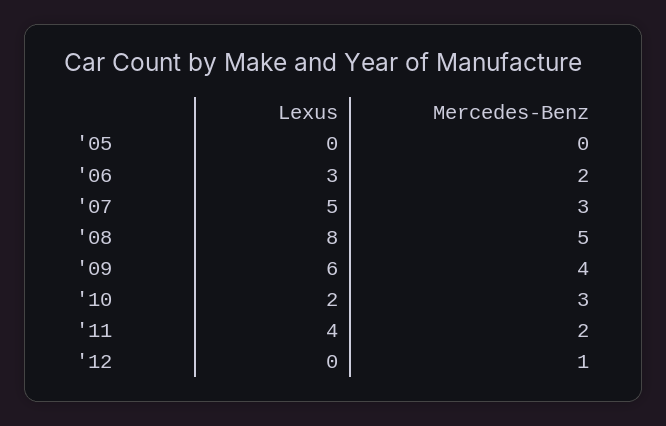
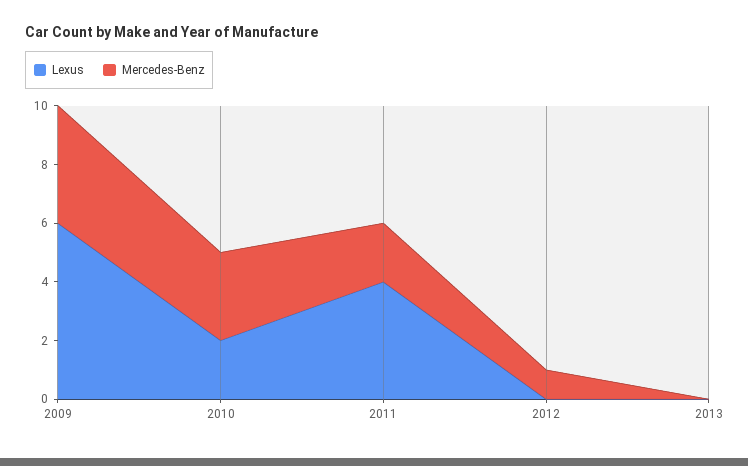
Lexus, '05: 0 -> none
Mercedes-Benz, '05: 0 -> none
Lexus, '06: 3 -> none
Mercedes-Benz, '06: 2 -> none
Lexus, '07: 5 -> none
Mercedes-Benz, '07: 3 -> none
Lexus, '08: 8 -> none
Mercedes-Benz, '08: 5 -> none
Lexus, 2013: none -> 0
Mercedes-Benz, 2013: none -> 0

